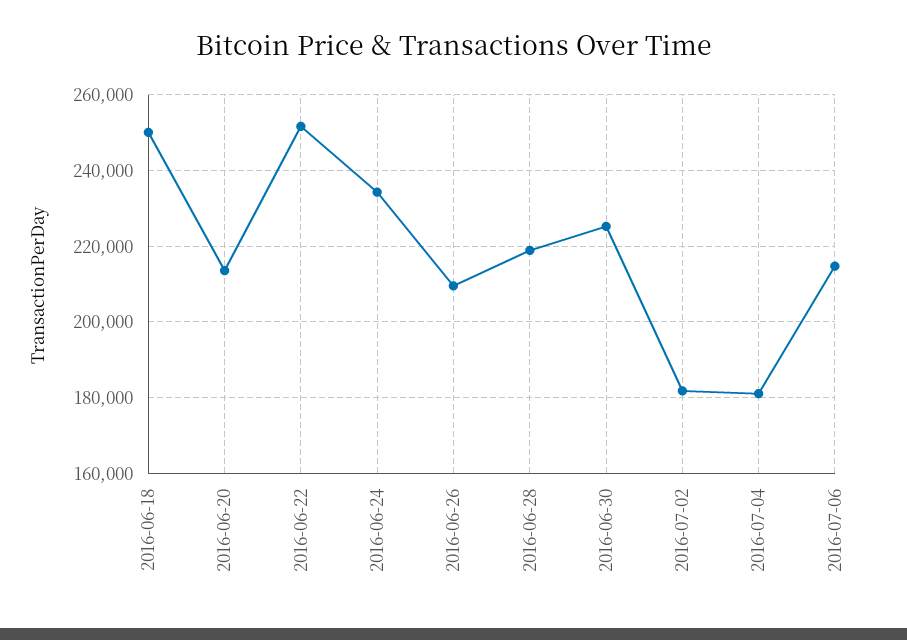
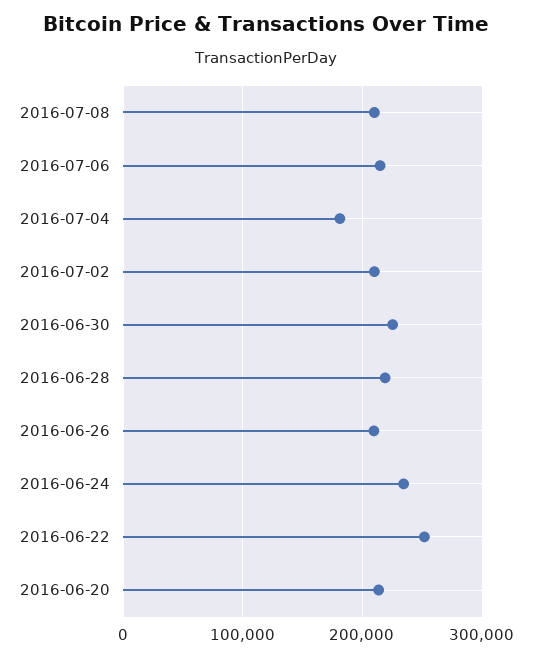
2016-06-18: 250000 -> none
2016-07-02: 182000 -> 210000
2016-07-08: none -> 210000

